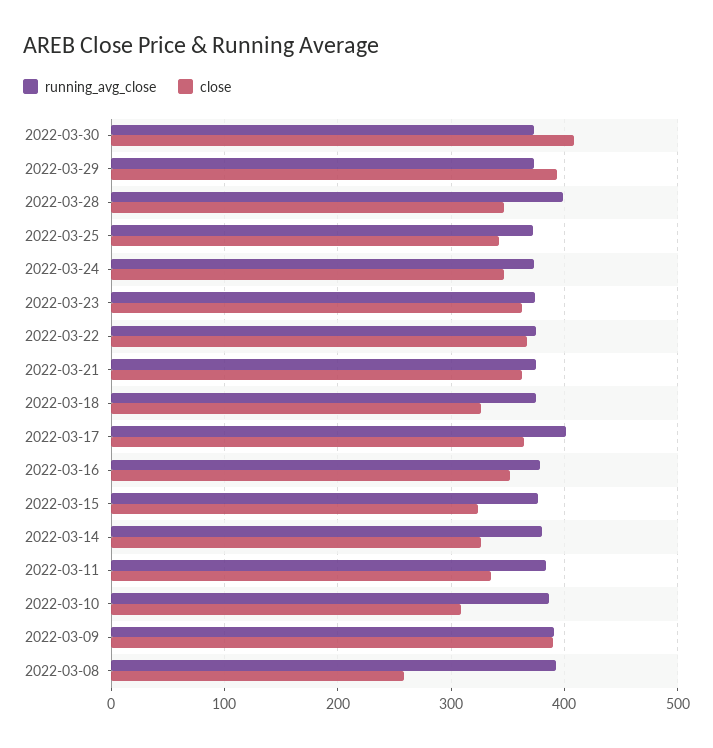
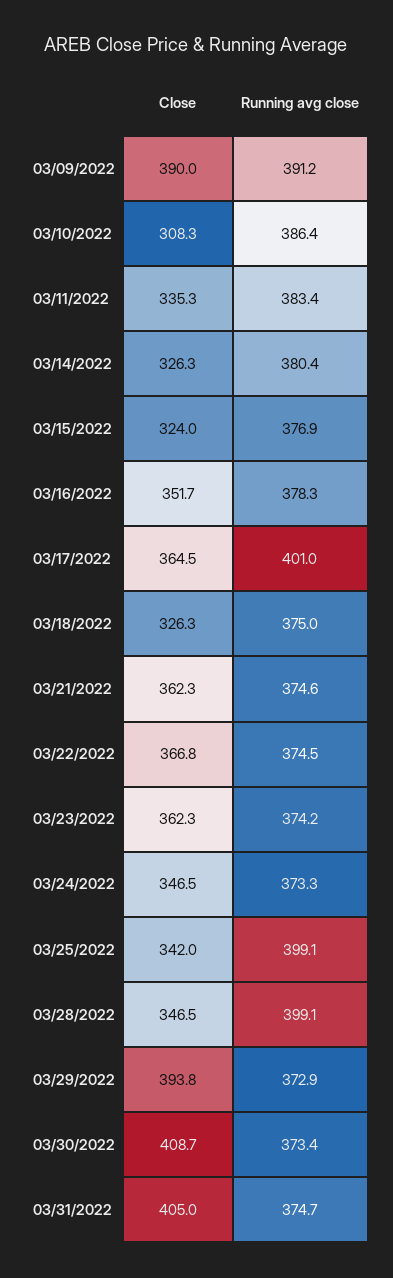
running_avg_close, 2022-03-25: 370 -> 399.1
running_avg_close, 2022-03-08: 390 -> none
close, 2022-03-08: 260 -> none
close, 03/31/2022: none -> 405
running_avg_close, 03/31/2022: none -> 374.7

